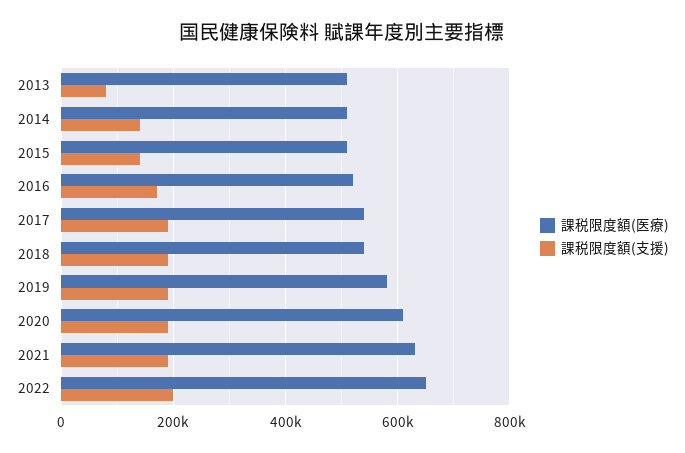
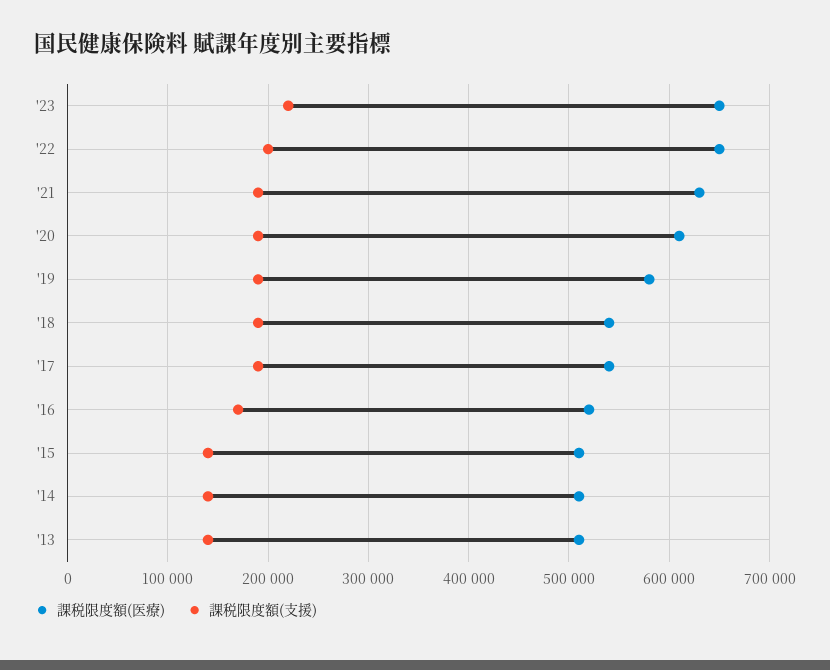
課税限度額(支援), 2013: 80000 -> 140000
課税限度額(医療), '23: none -> 650000
課税限度額(支援), '23: none -> 220000

